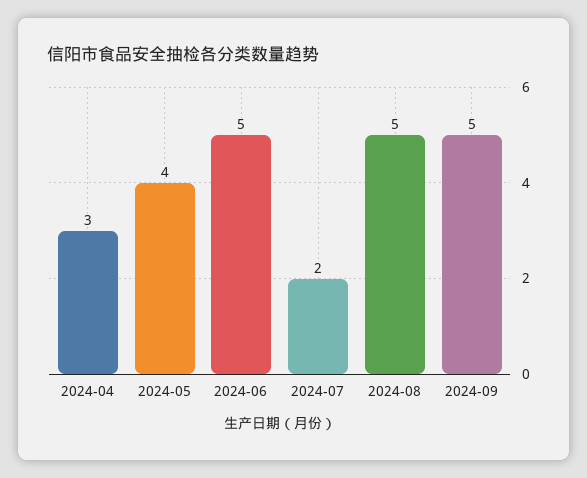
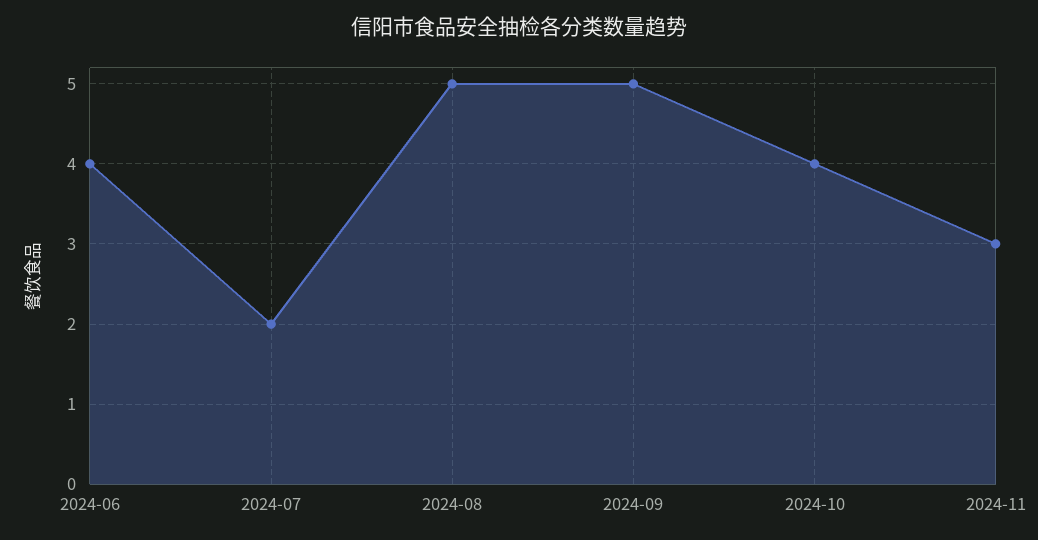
2024-04: 3 -> none
2024-05: 4 -> none
2024-06: 5 -> 4
2024-10: none -> 4
2024-11: none -> 3

